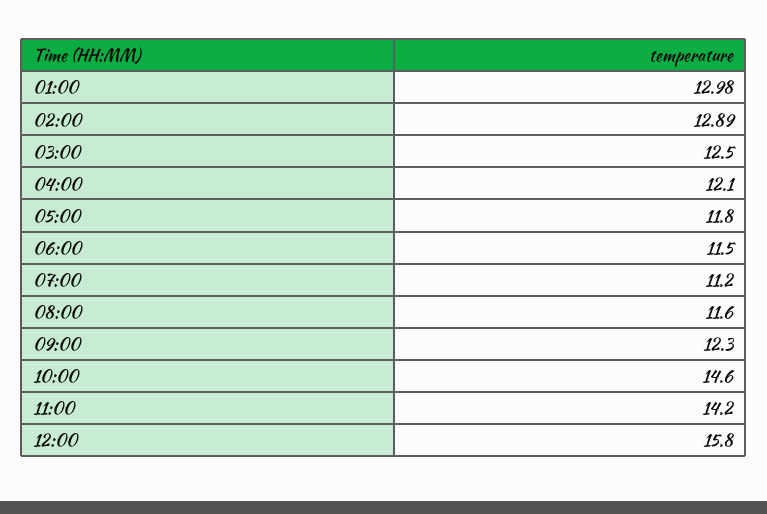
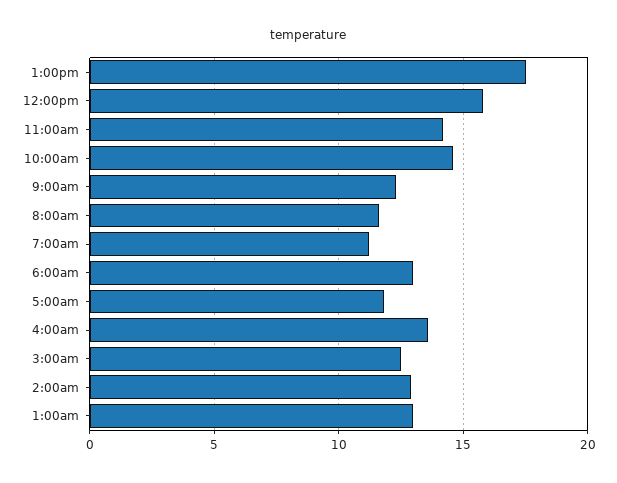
04:00: 12.1 -> 13.5
06:00: 11.5 -> 13
1:00pm: none -> 17.5

